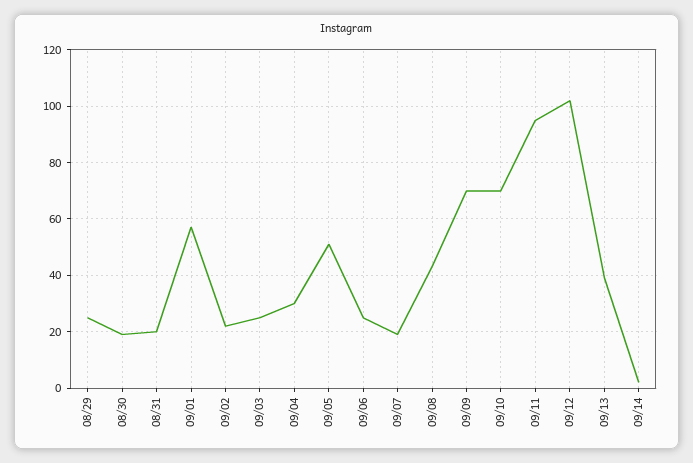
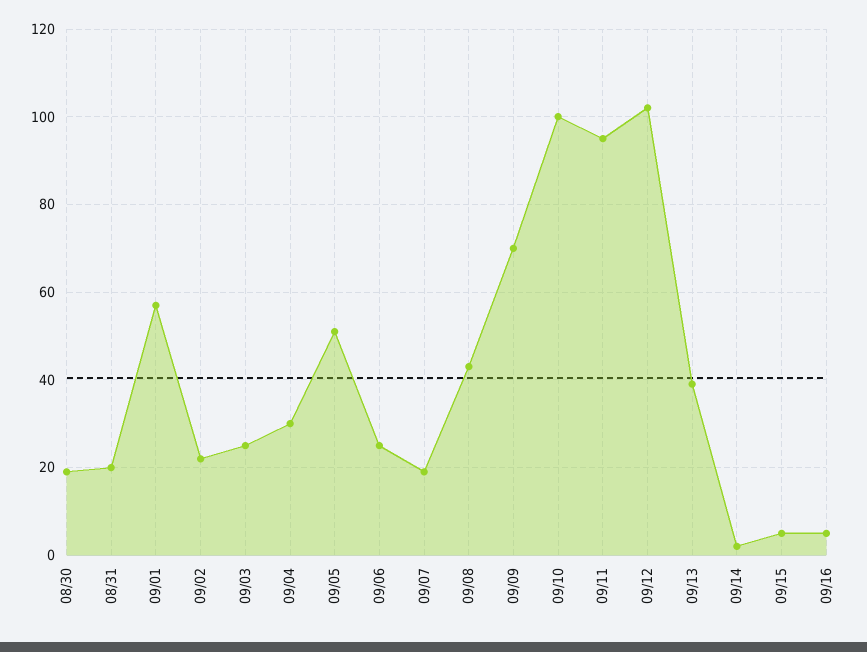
08/29: 25 -> none
09/10: 70 -> 100
09/15: none -> 5
09/16: none -> 5

